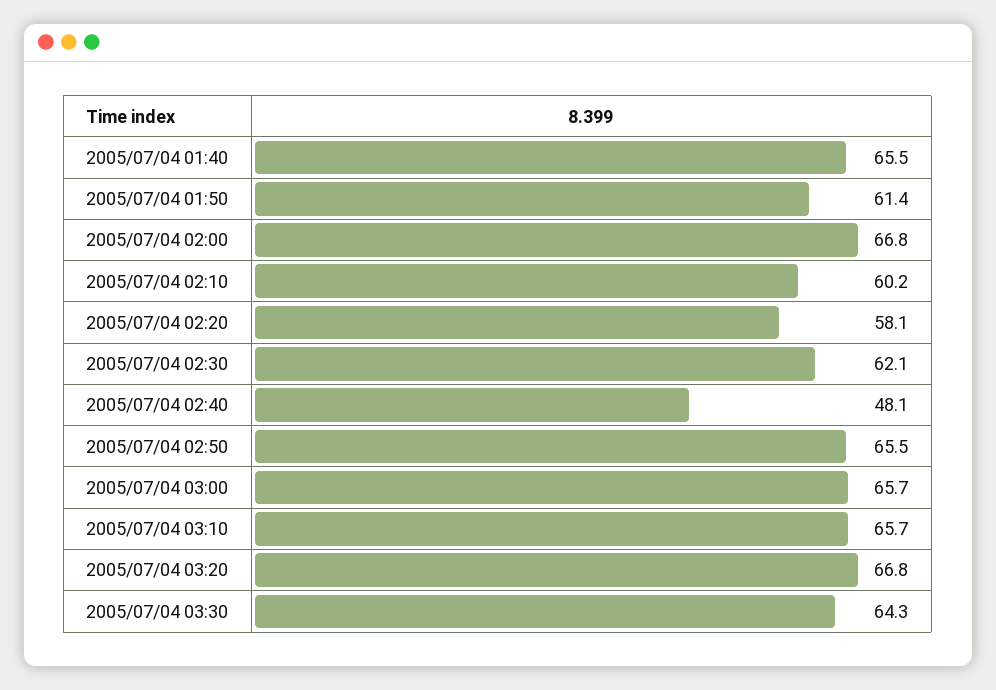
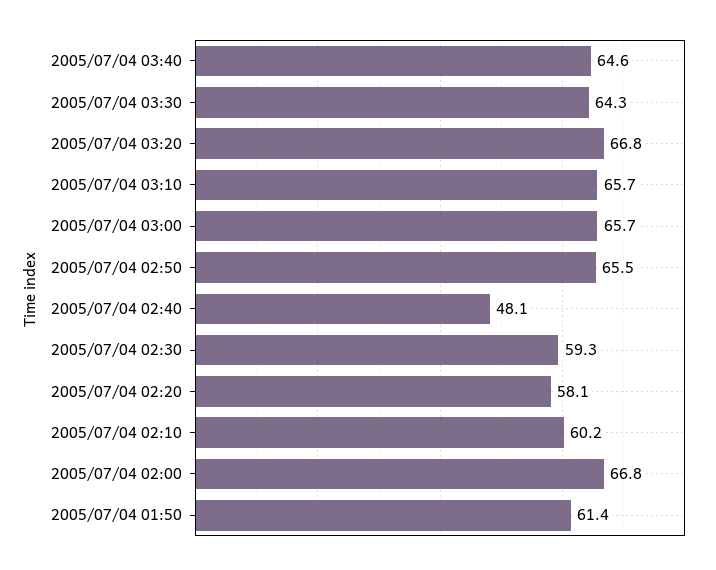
2005/07/04 01:40: 65.5 -> none
2005/07/04 02:30: 62.1 -> 59.3
2005/07/04 03:40: none -> 64.6

